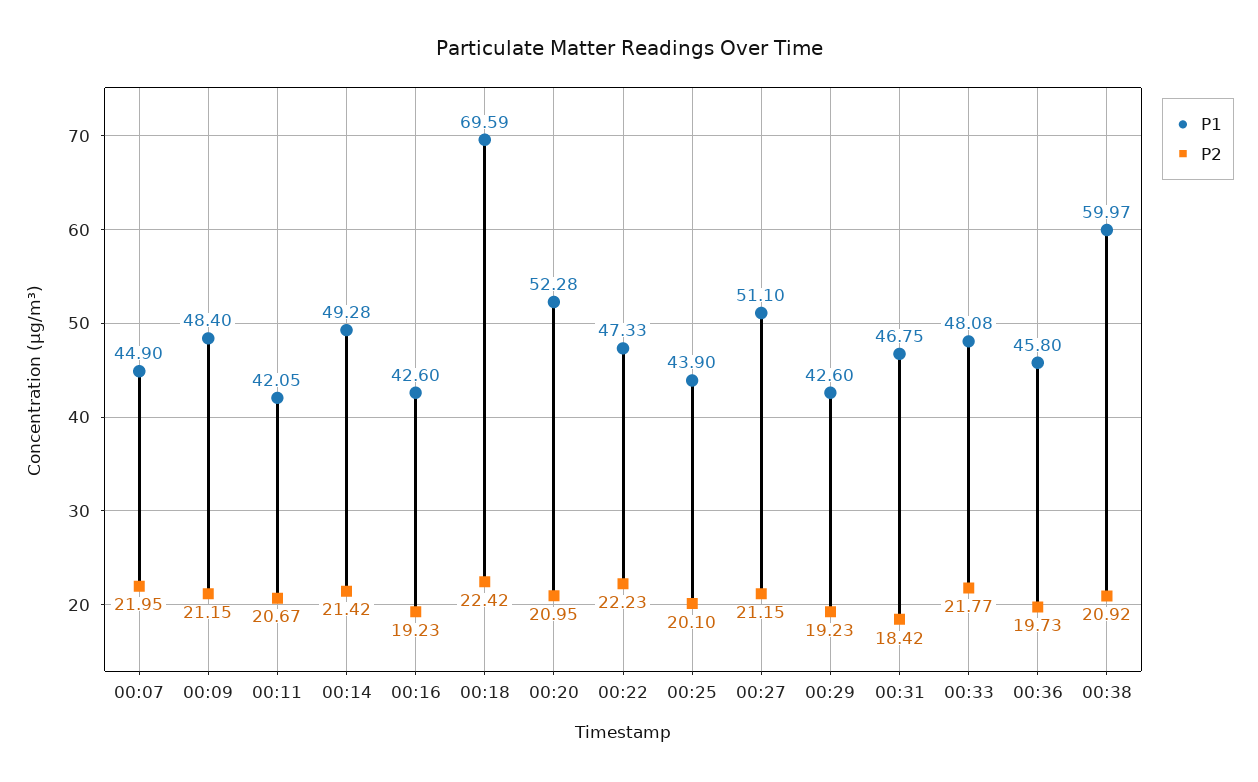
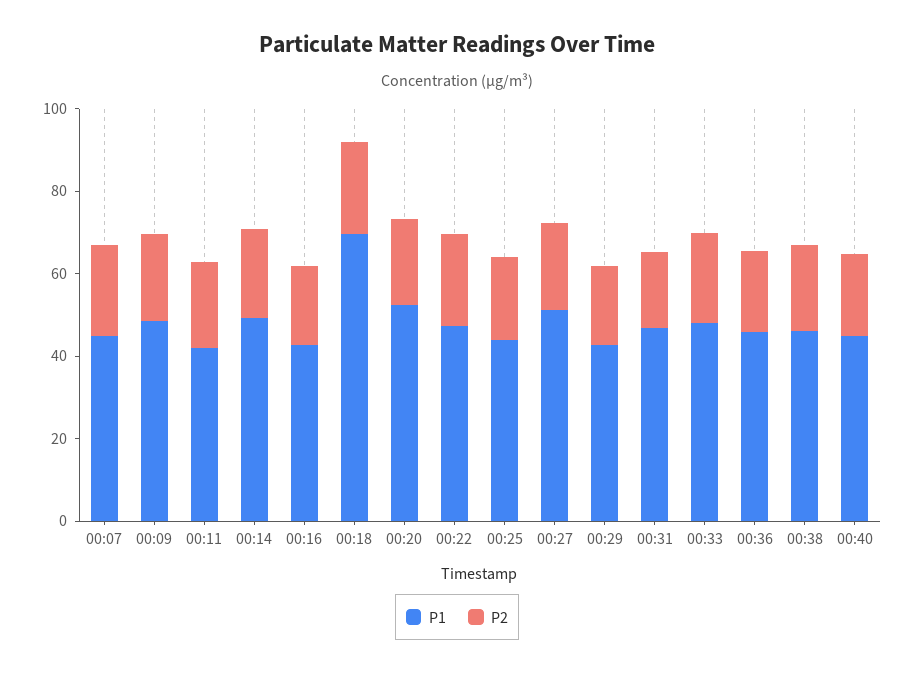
P1, 00:38: 59.97 -> 45
P1, 00:40: none -> 45
P2, 00:40: none -> 20

